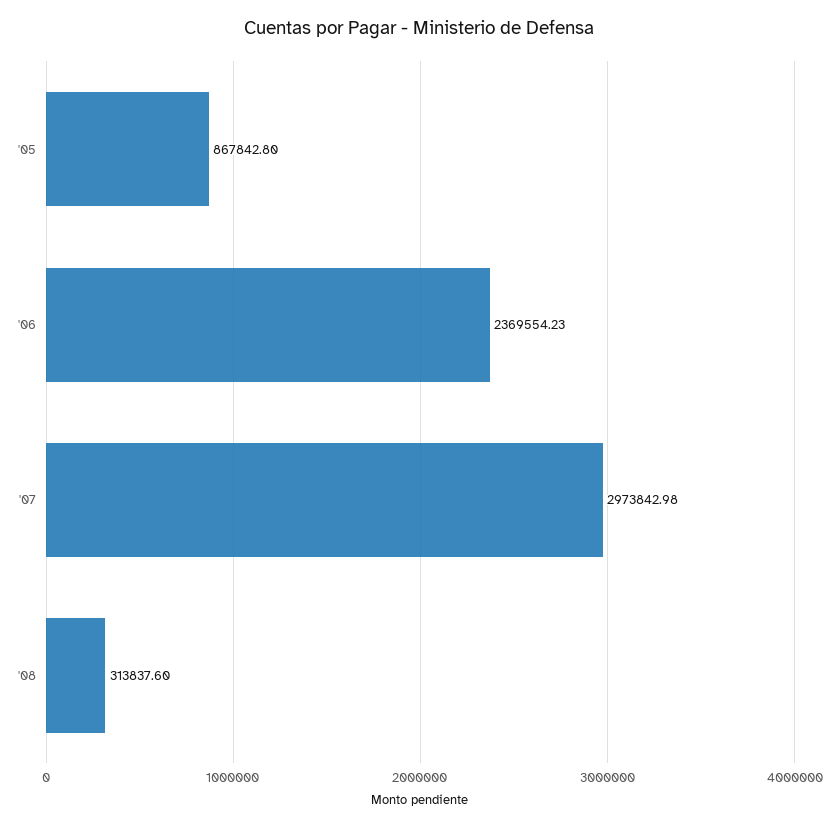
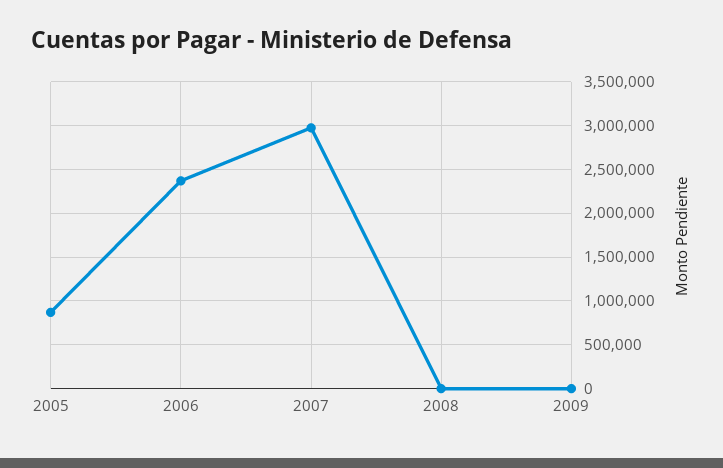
'08: 313837.6 -> 0
2009: none -> 0

